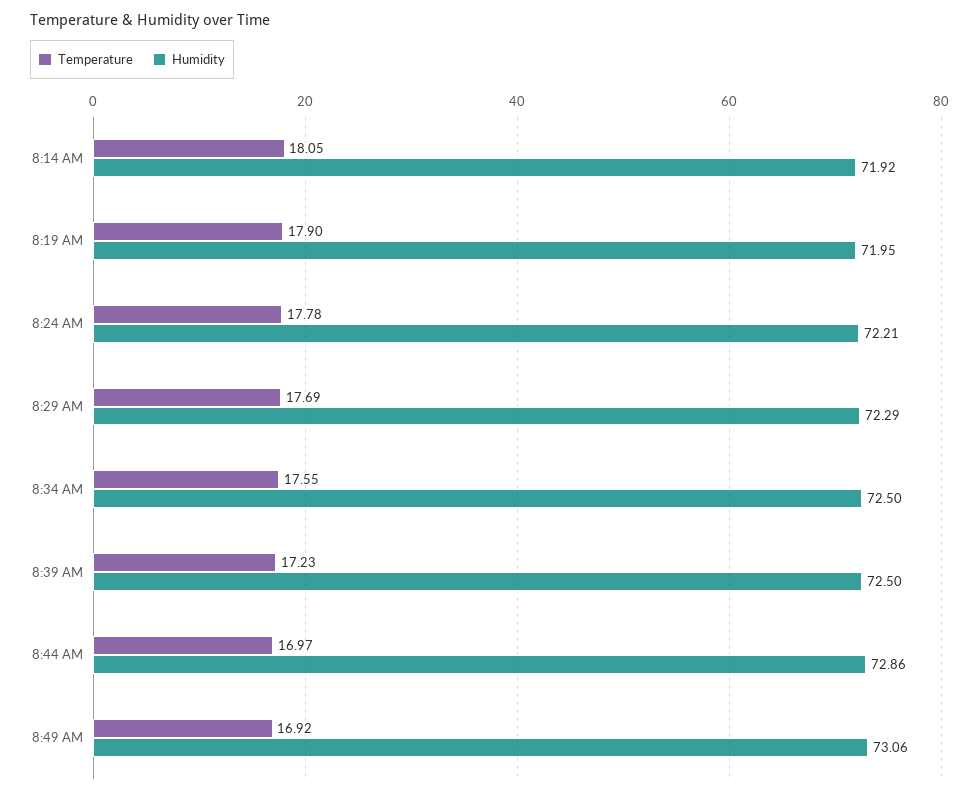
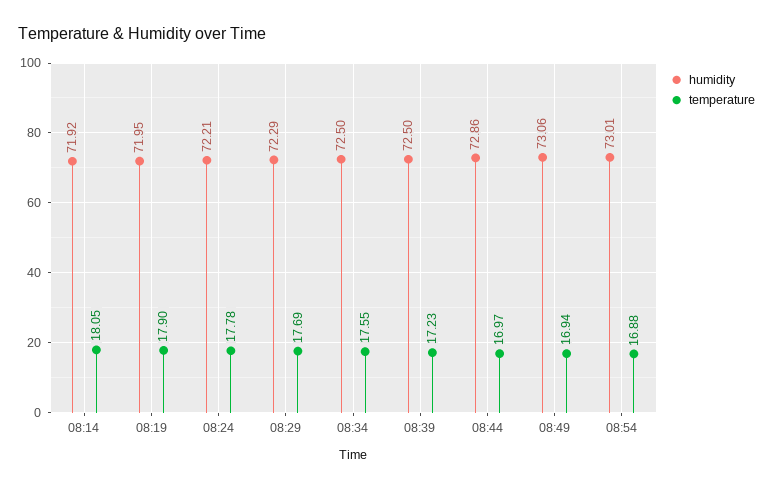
Temperature, 8:49 AM: 16.92 -> 16.94
Humidity, 08:54: none -> 73.01
Temperature, 08:54: none -> 16.88

